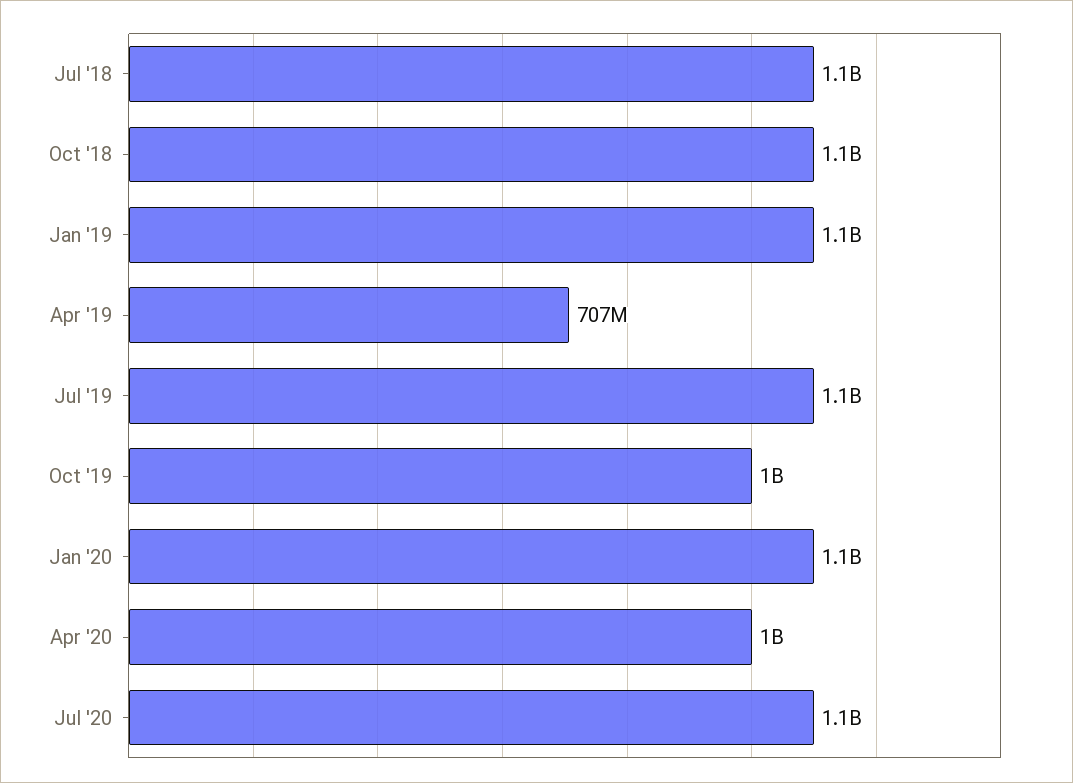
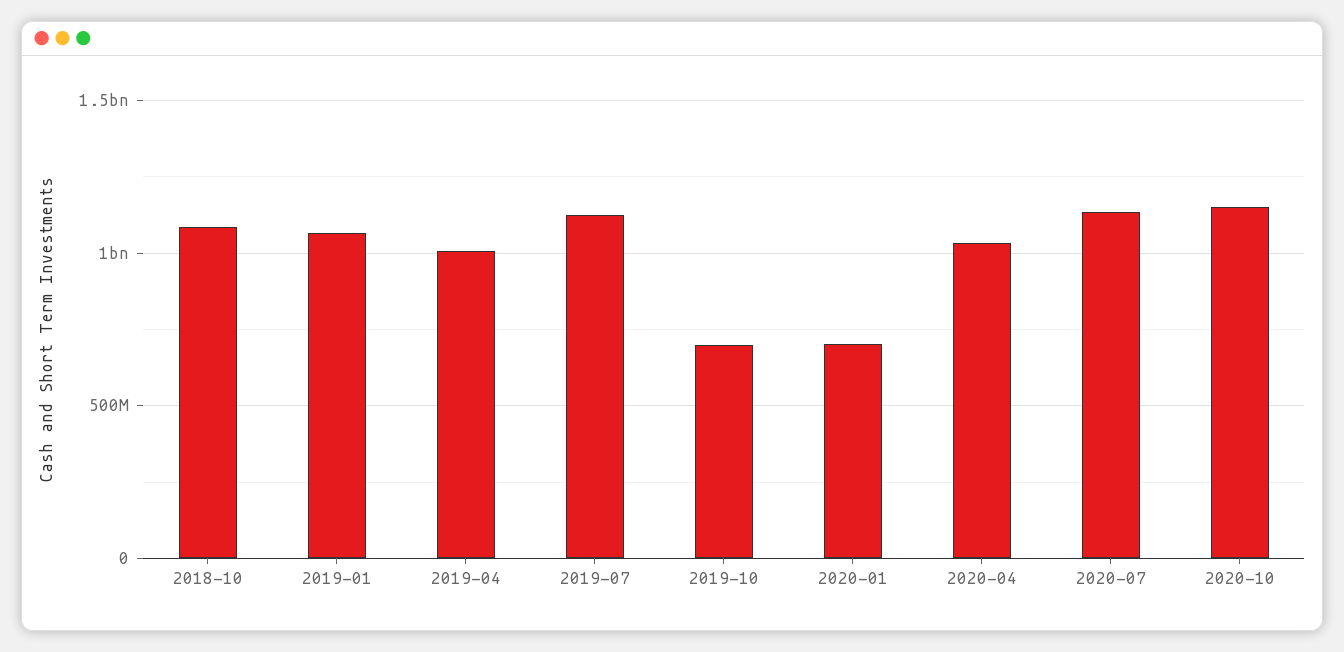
Jul '18: 1100000000 -> none
Apr '19: 707000000 -> 1000000000
Oct '19: 1000000000 -> 700000000
Jan '20: 1100000000 -> 700000000
2020-10: none -> 1150000000

